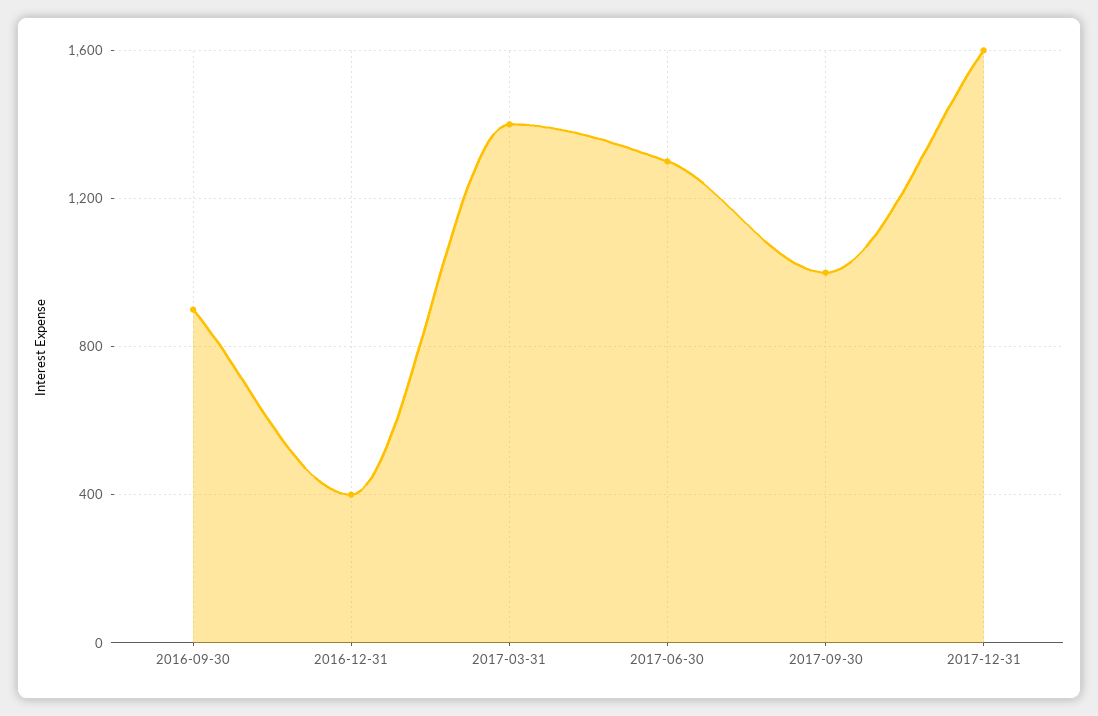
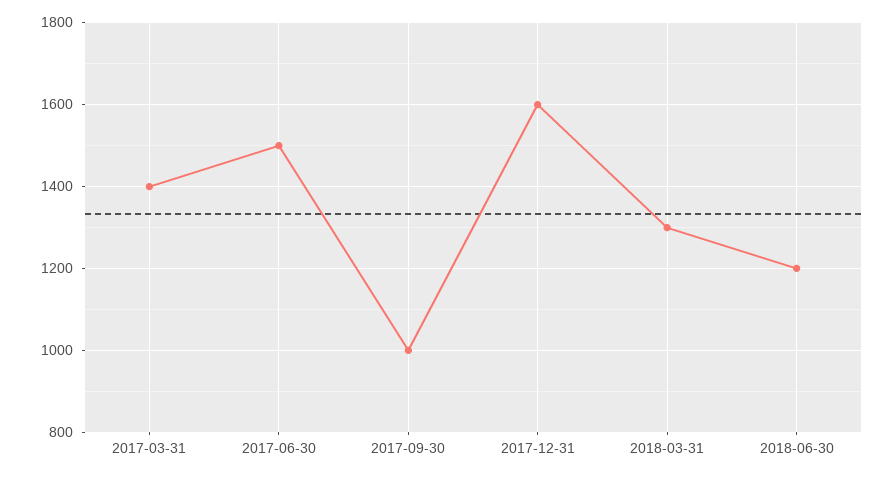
2016-09-30: 900 -> none
2016-12-31: 400 -> none
2017-06-30: 1300 -> 1500
2018-03-31: none -> 1300
2018-06-30: none -> 1200

